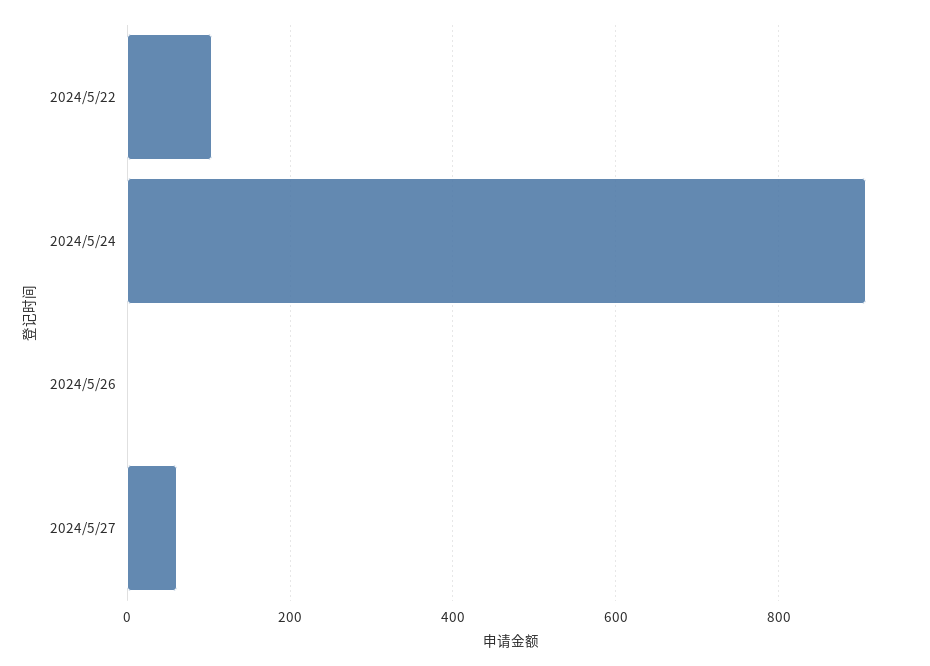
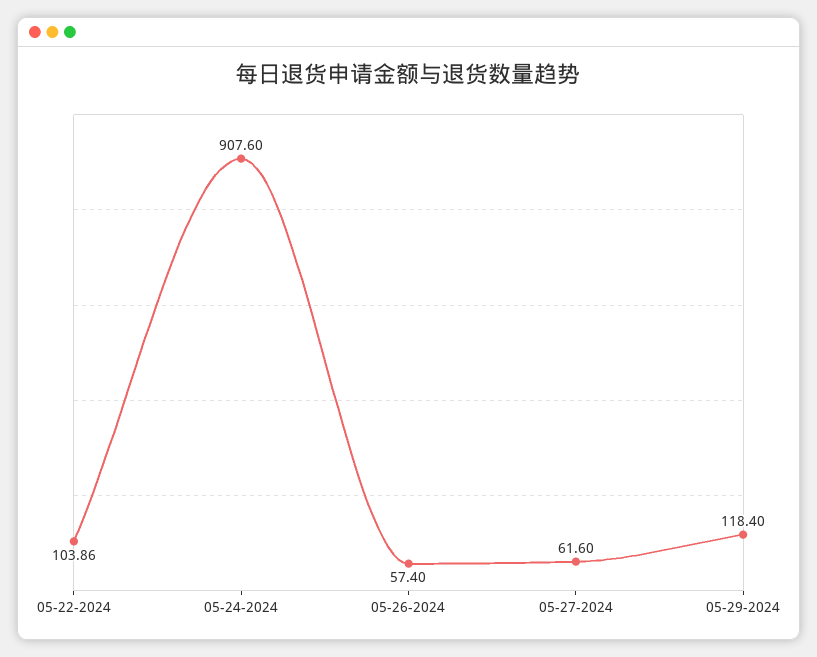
2024/5/26: 0 -> 57.4
05-29-2024: none -> 118.4

